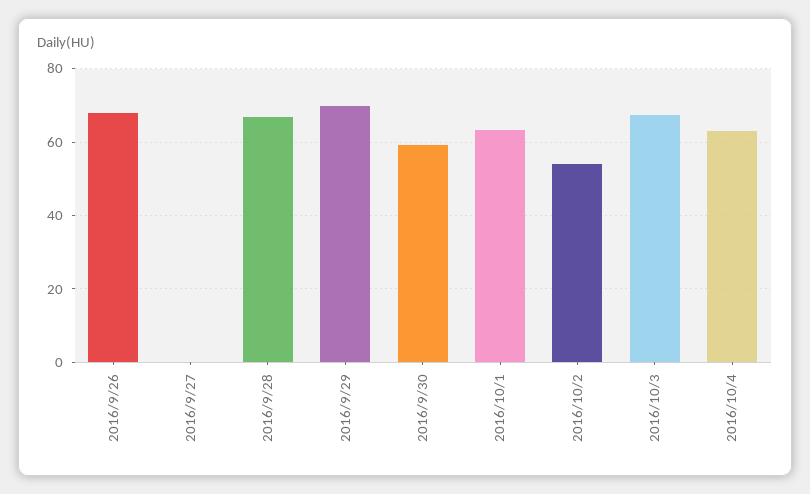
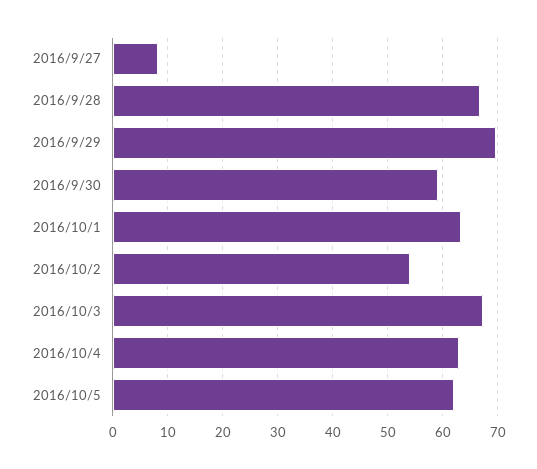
2016/9/26: 68 -> none
2016/9/27: 0 -> 8
2016/10/5: none -> 62

